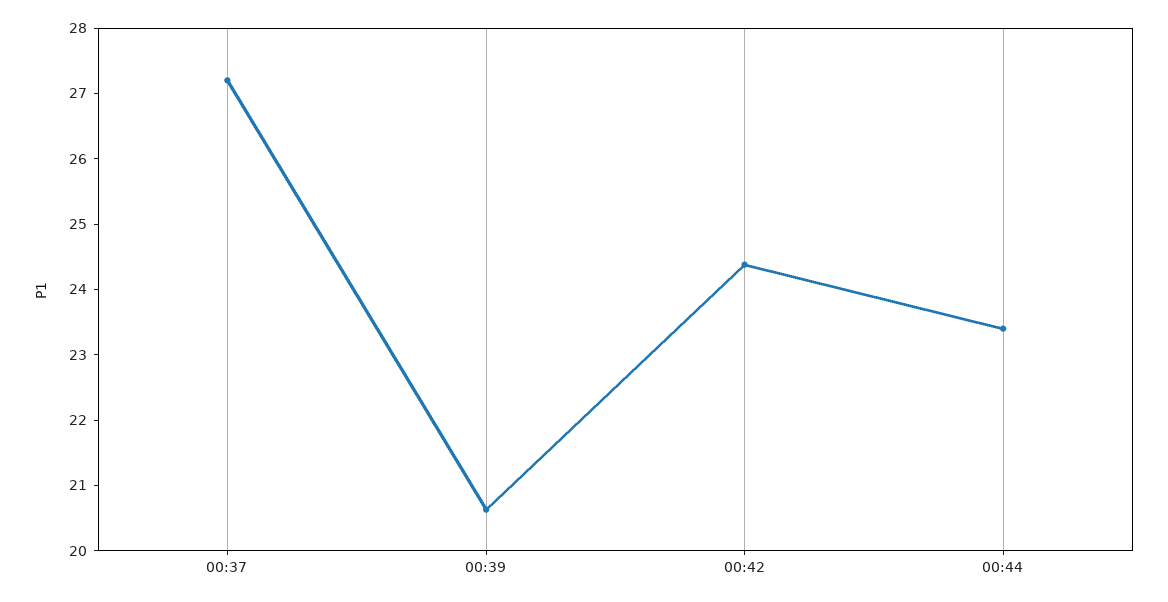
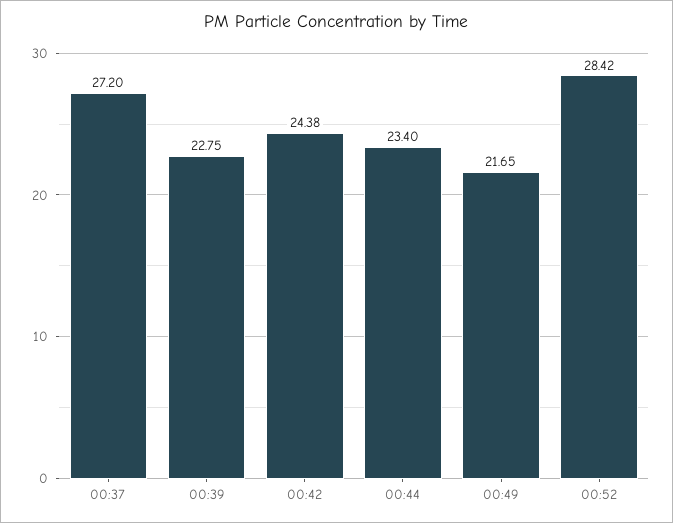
00:39: 20.6 -> 22.75
00:49: none -> 21.65
00:52: none -> 28.42

